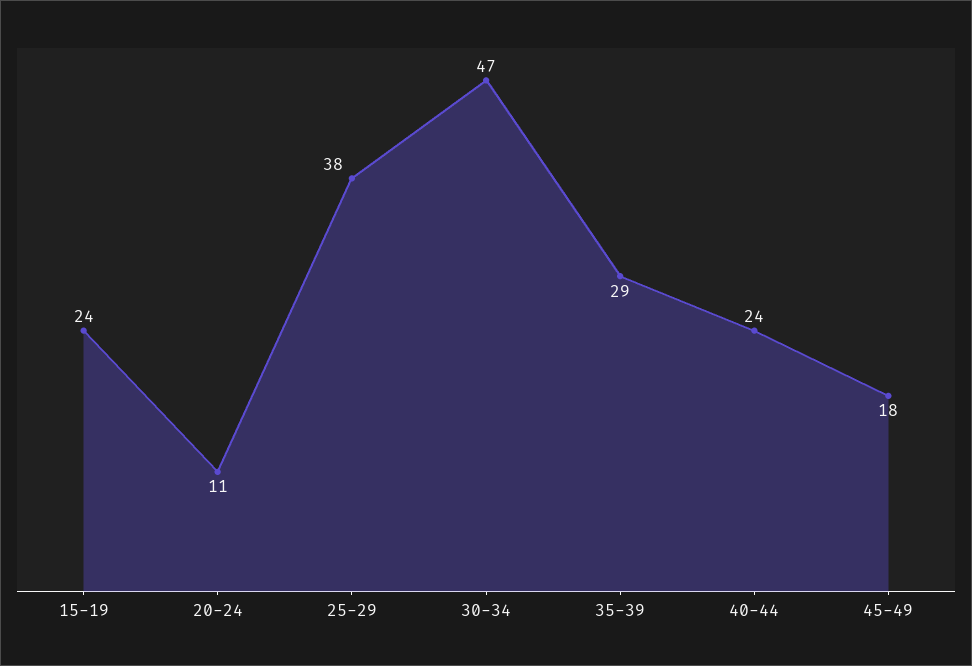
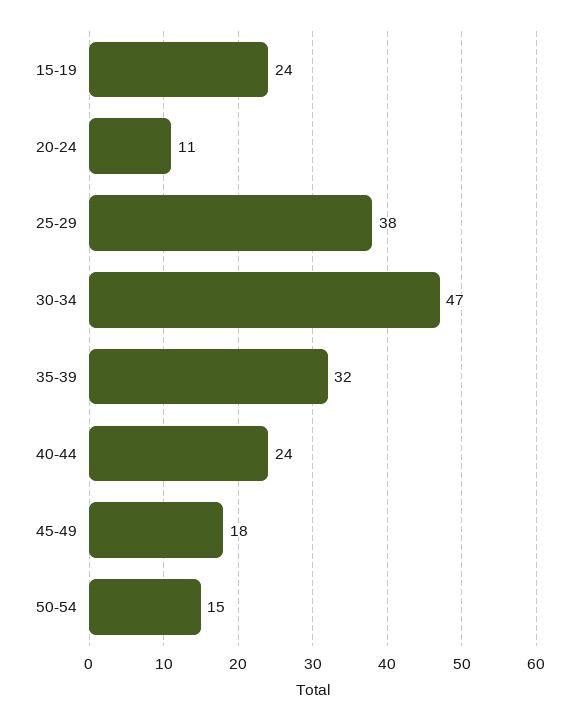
35-39: 29 -> 32
50-54: none -> 15

